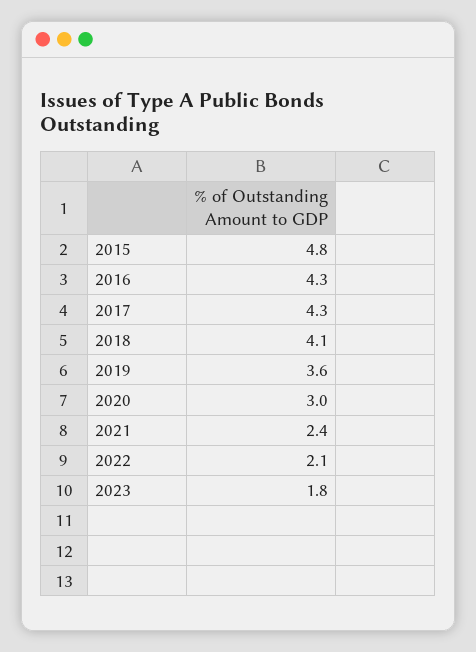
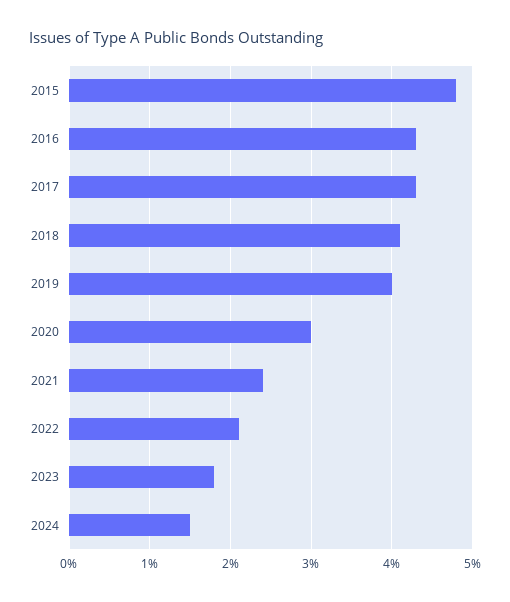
2019: 3.6 -> 4
2024: none -> 1.5

